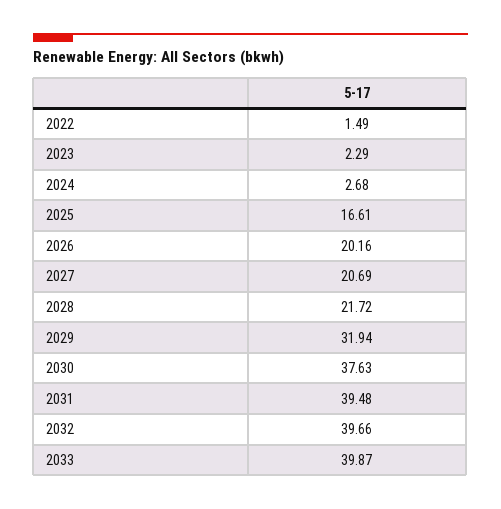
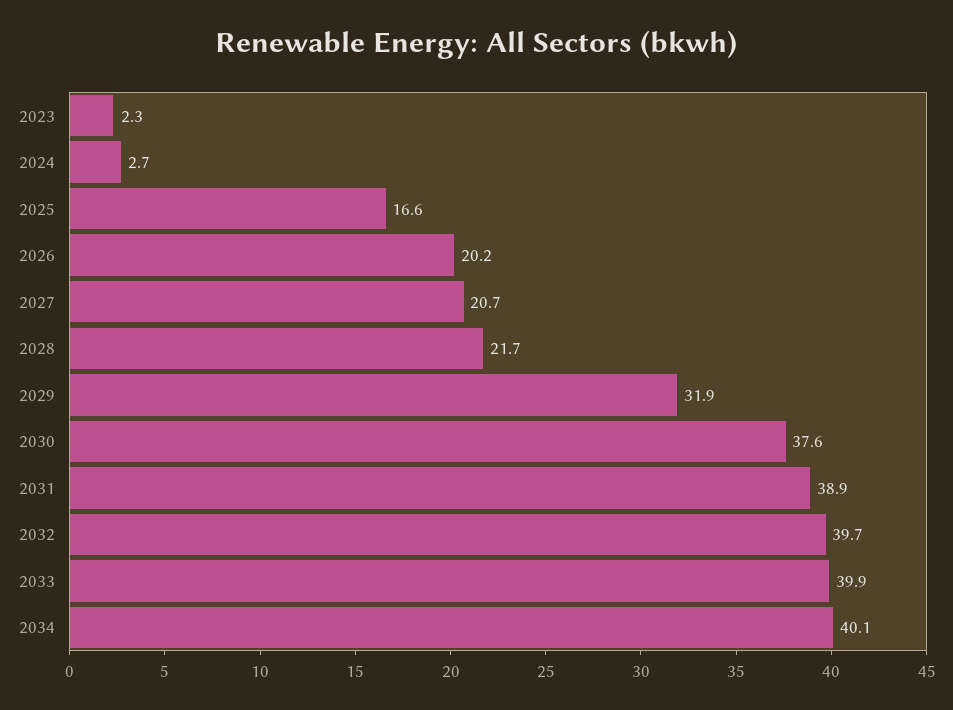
2022: 1.49 -> none
2031: 39.48 -> 38.9
2034: none -> 40.1

